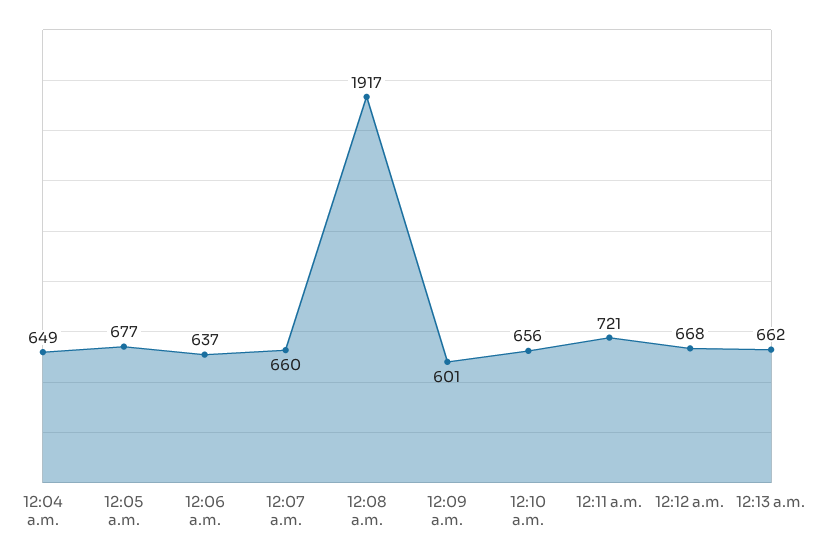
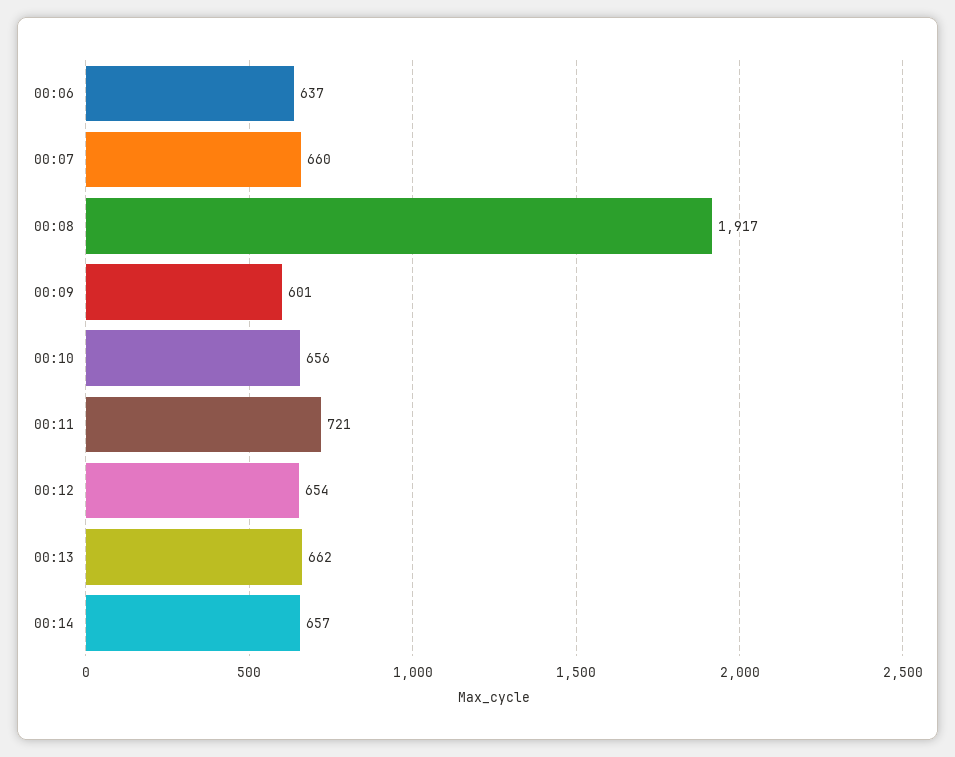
12:04 a.m.: 649 -> none
12:05 a.m.: 677 -> none
12:12 a.m.: 668 -> 654
00:14: none -> 657

